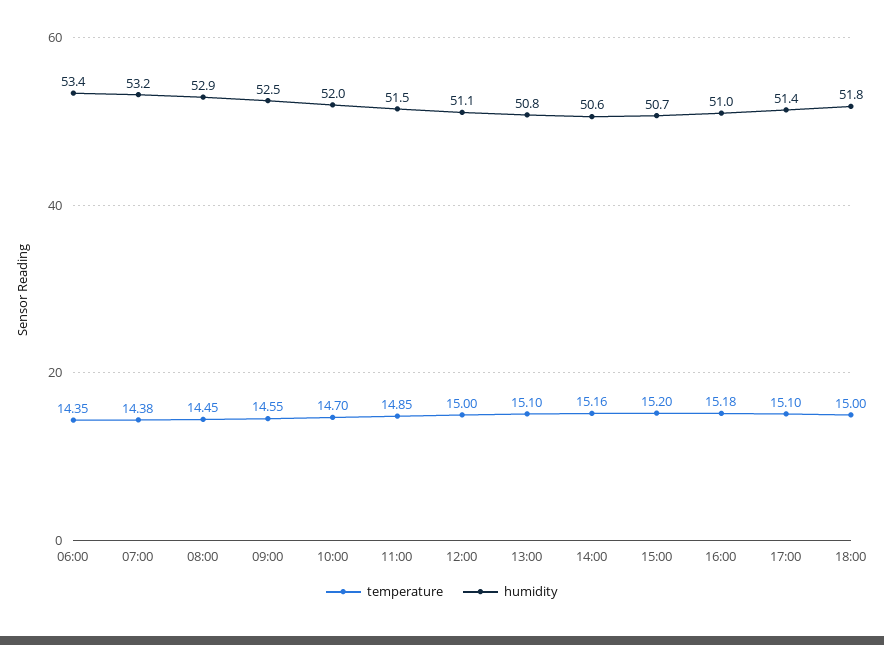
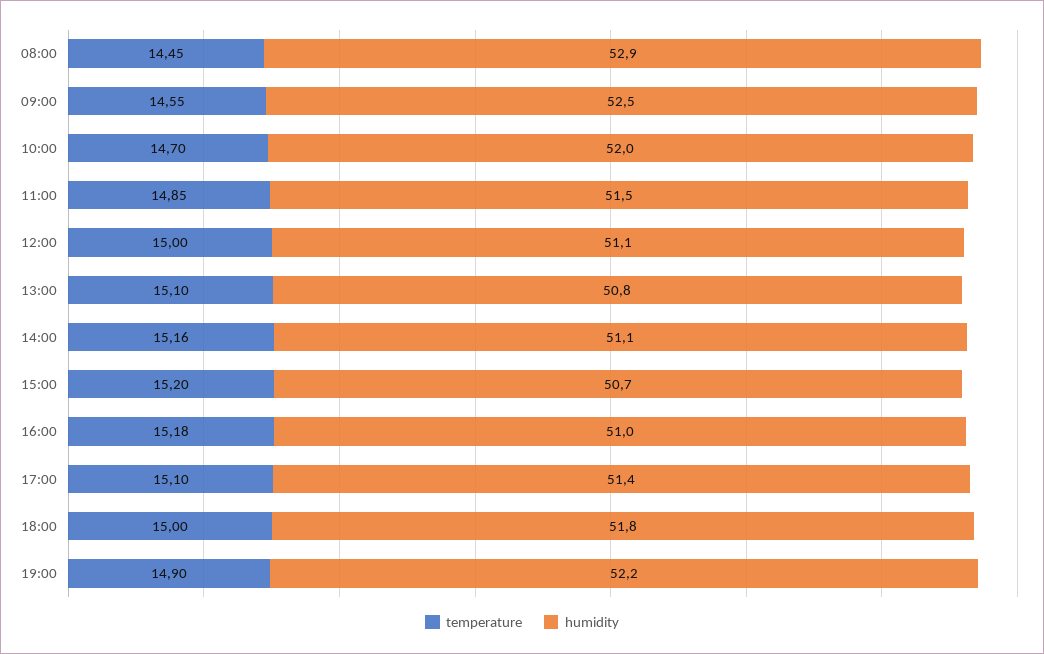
temperature, 06:00: 14.35 -> none
humidity, 06:00: 53.4 -> none
temperature, 07:00: 14.38 -> none
humidity, 07:00: 53.2 -> none
humidity, 14:00: 50.6 -> 51.1
temperature, 19:00: none -> 14.9
humidity, 19:00: none -> 52.2

